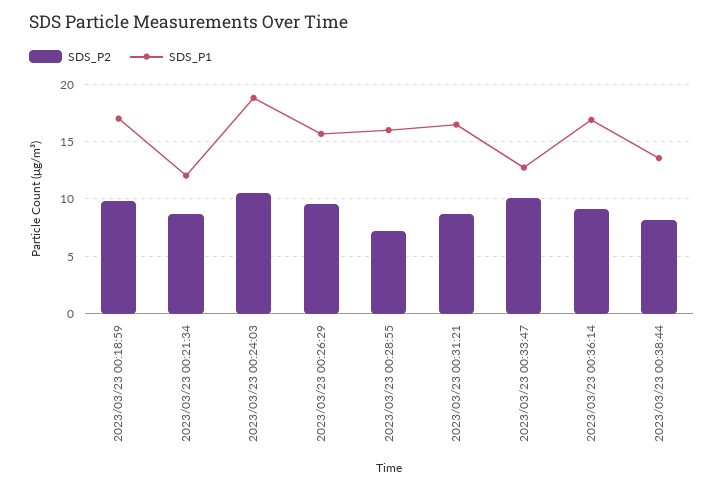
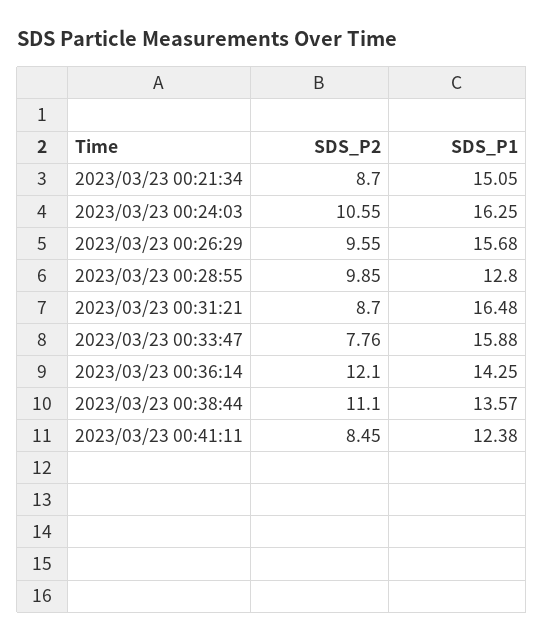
SDS_P2, 2023/03/23 00:18:59: 10 -> none
SDS_P1, 2023/03/23 00:18:59: 17 -> none
SDS_P1, 2023/03/23 00:21:34: 12 -> 15.05
SDS_P1, 2023/03/23 00:24:03: 19 -> 16.25
SDS_P2, 2023/03/23 00:28:55: 7 -> 9.85
SDS_P1, 2023/03/23 00:28:55: 16 -> 12.8
SDS_P2, 2023/03/23 00:33:47: 10 -> 7.76
SDS_P1, 2023/03/23 00:33:47: 13 -> 15.88
SDS_P2, 2023/03/23 00:36:14: 9 -> 12.1
SDS_P1, 2023/03/23 00:36:14: 17 -> 14.25
SDS_P2, 2023/03/23 00:38:44: 8 -> 11.1
SDS_P2, 2023/03/23 00:41:11: none -> 8.45
SDS_P1, 2023/03/23 00:41:11: none -> 12.38

